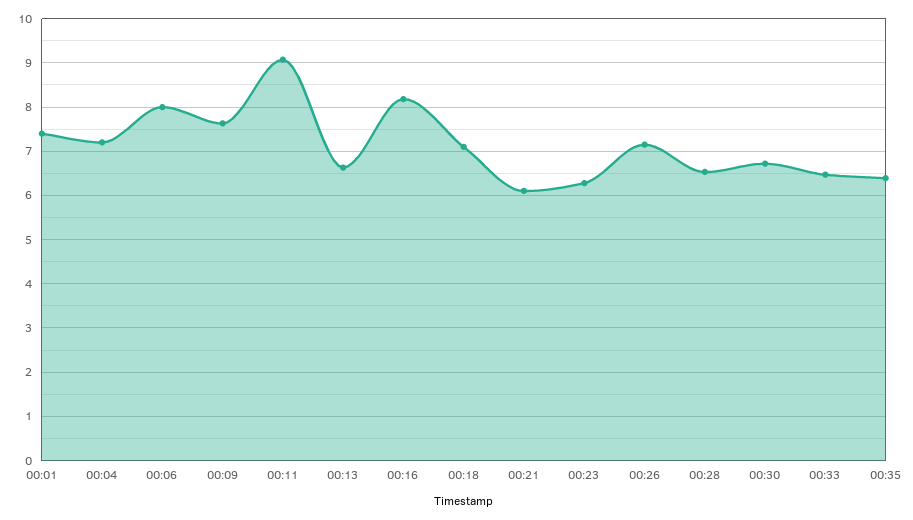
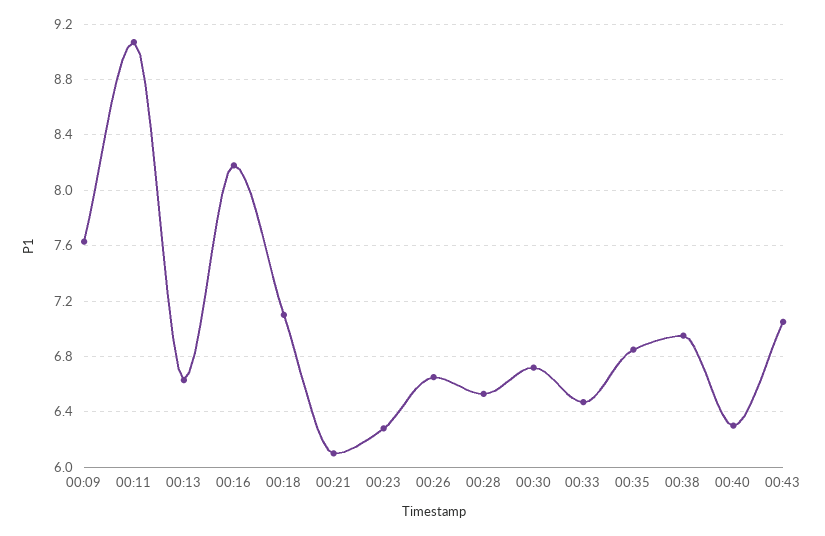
00:01: 7.4 -> none
00:04: 7.2 -> none
00:06: 8 -> none
00:26: 7.2 -> 6.65
00:35: 6.4 -> 6.85
00:38: none -> 6.95
00:40: none -> 6.3
00:43: none -> 7.05

